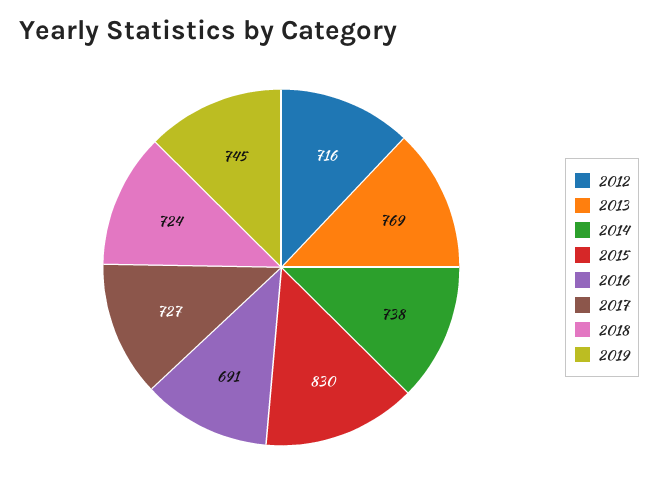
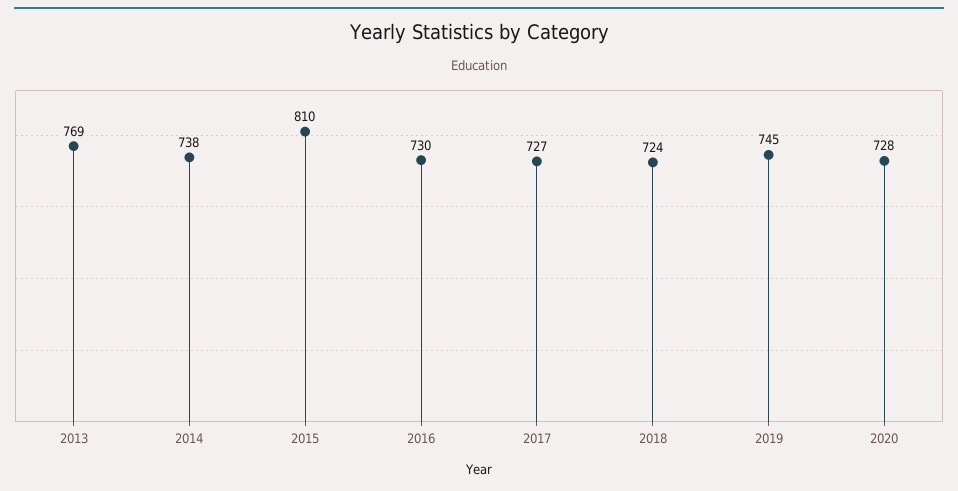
2012: 716 -> none
2015: 830 -> 810
2016: 691 -> 730
2020: none -> 728

